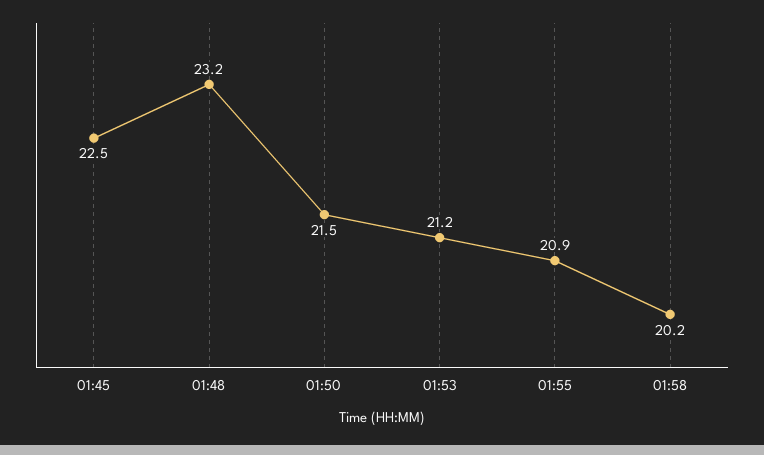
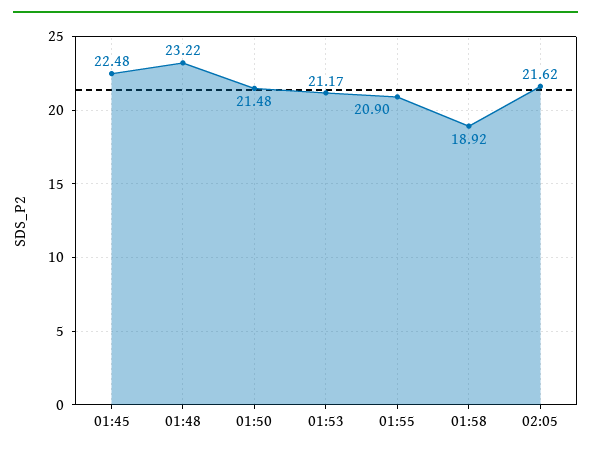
01:58: 20.2 -> 18.92
02:05: none -> 21.62

